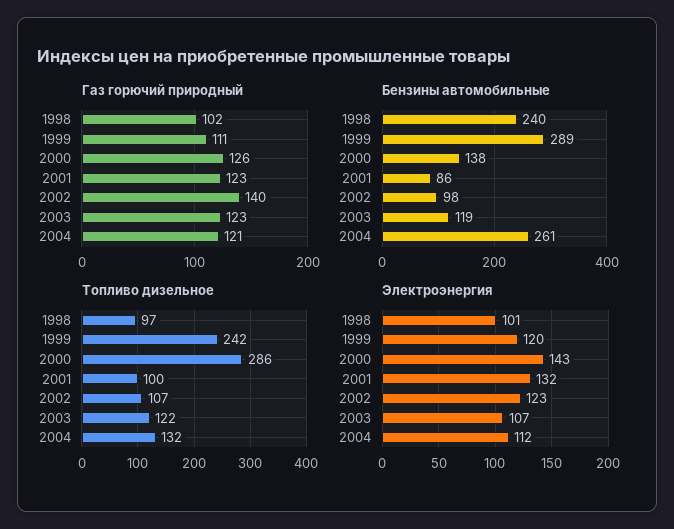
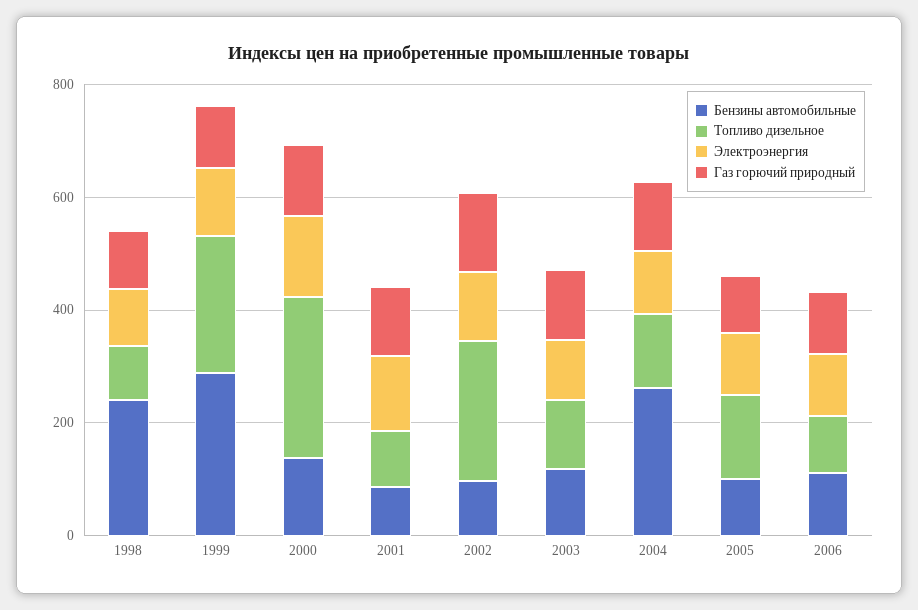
Топливо дизельное, 2002: 107 -> 250
Бензины автомобильные, 2005: none -> 100
Топливо дизельное, 2005: none -> 150
Электроэнергия, 2005: none -> 100
Газ горючий природный, 2005: none -> 100
Бензины автомобильные, 2006: none -> 100
Топливо дизельное, 2006: none -> 100
Электроэнергия, 2006: none -> 100
Газ горючий природный, 2006: none -> 100

